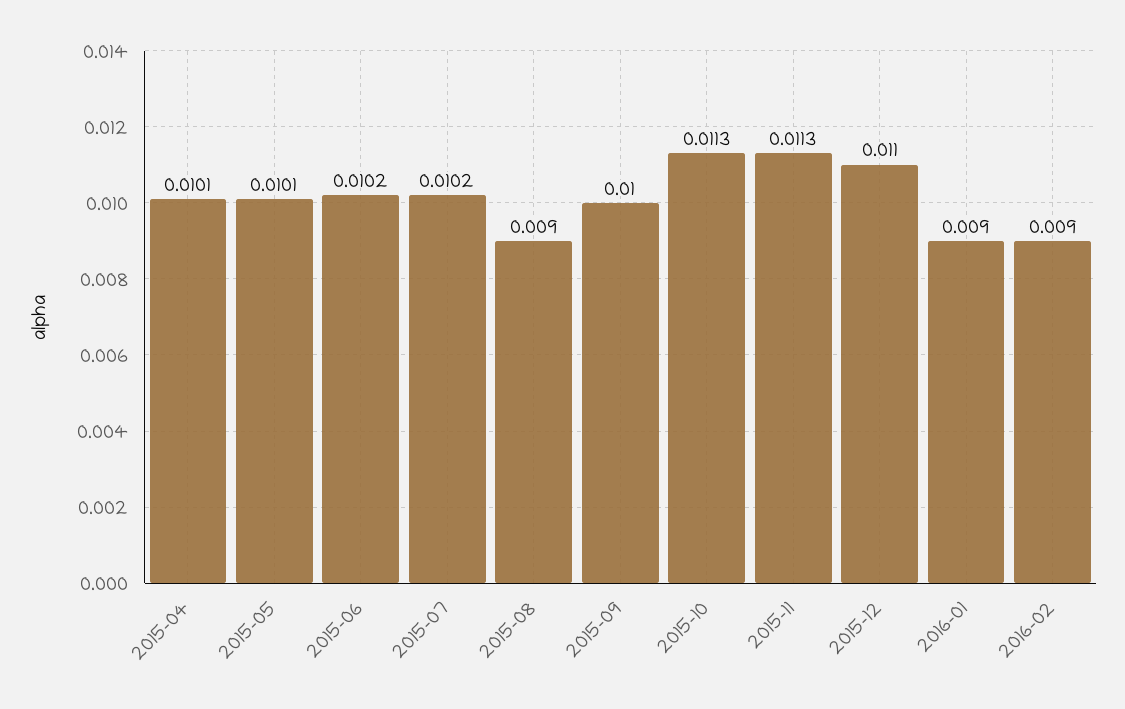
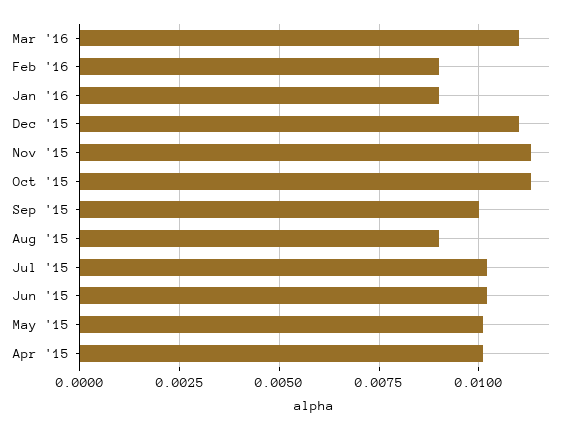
Mar '16: none -> 0.011

